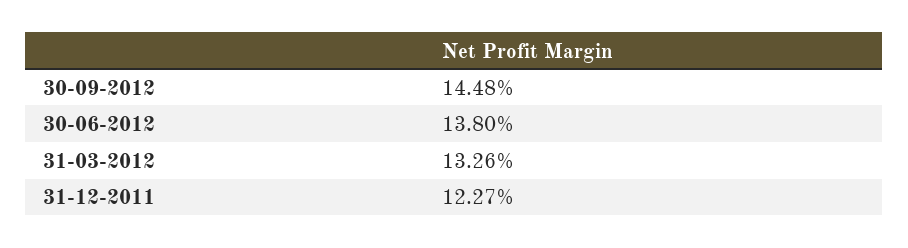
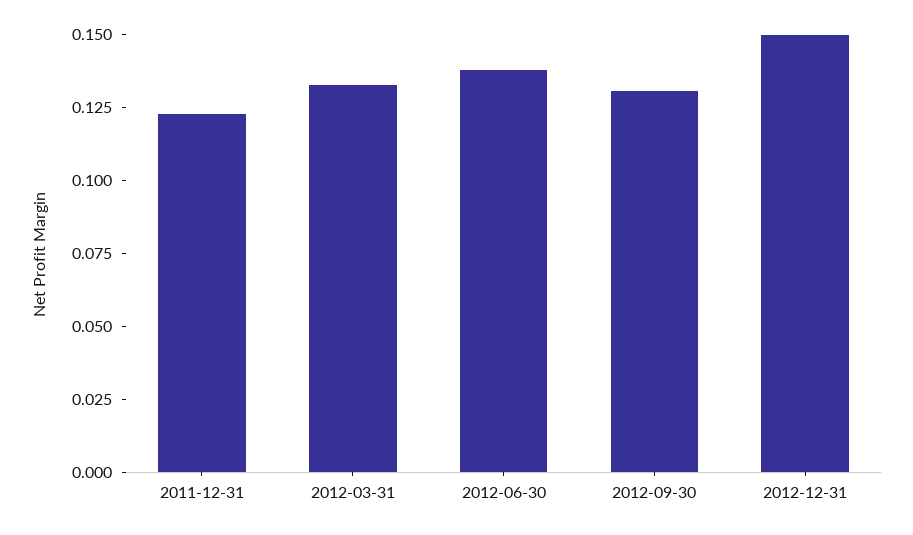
30-09-2012: 0.1448 -> 0.13
2012-12-31: none -> 0.15

